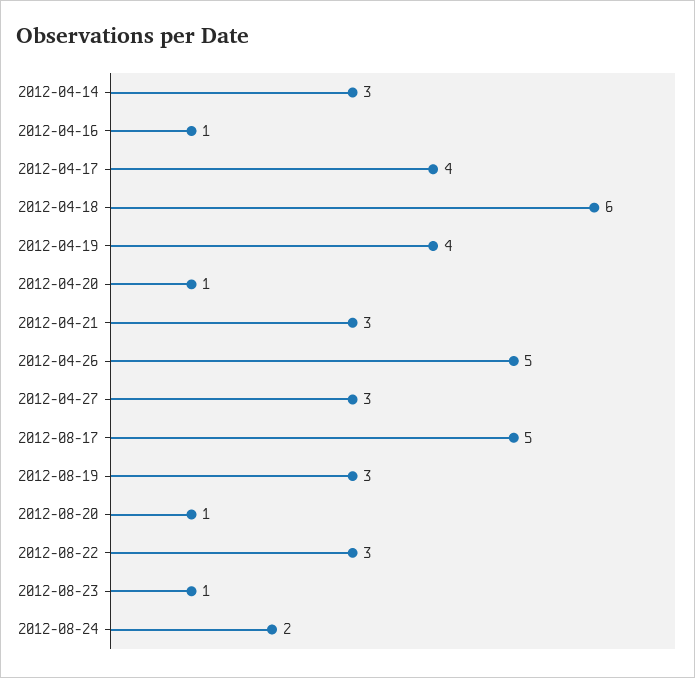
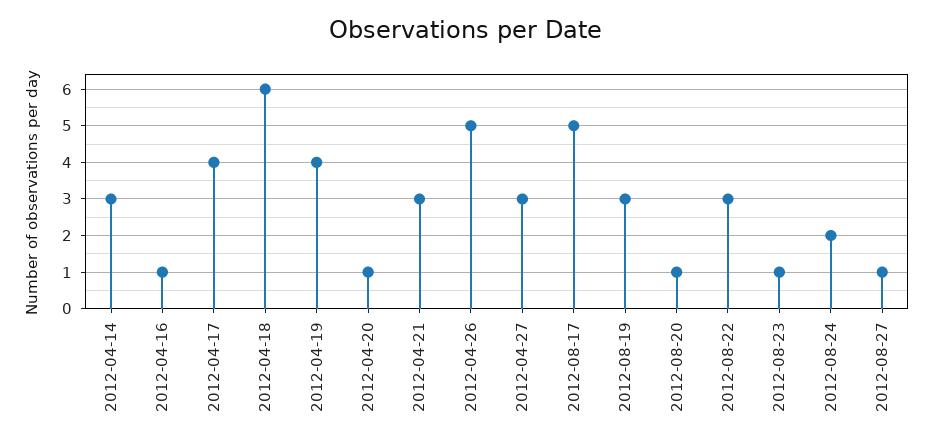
2012-08-27: none -> 1

